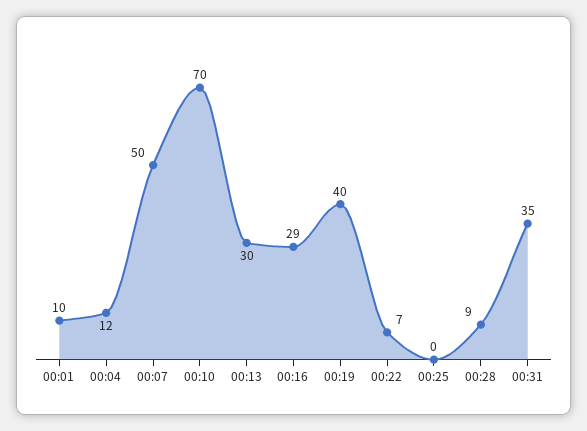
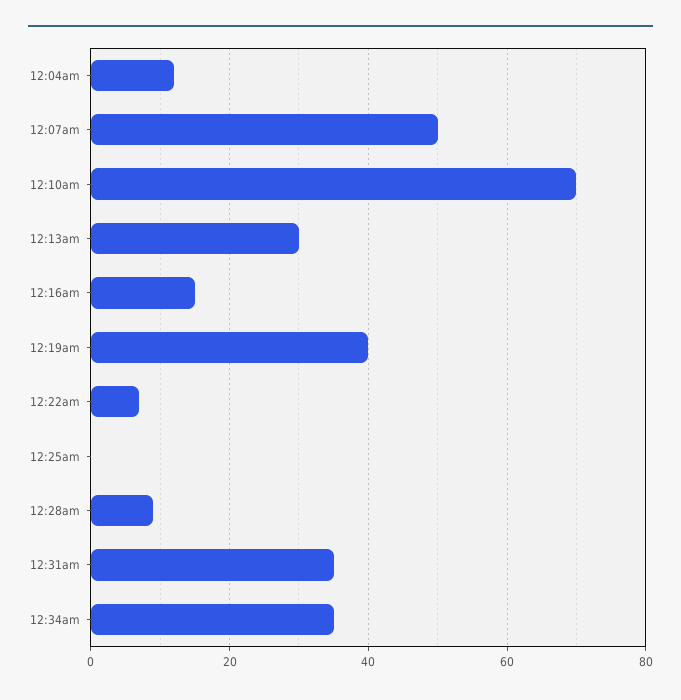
00:01: 10 -> none
00:16: 29 -> 15
12:34am: none -> 35

